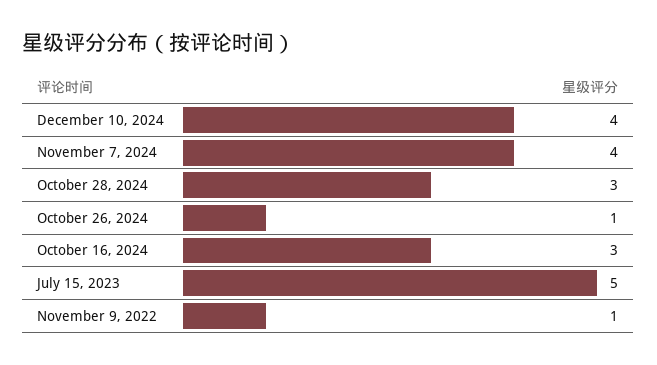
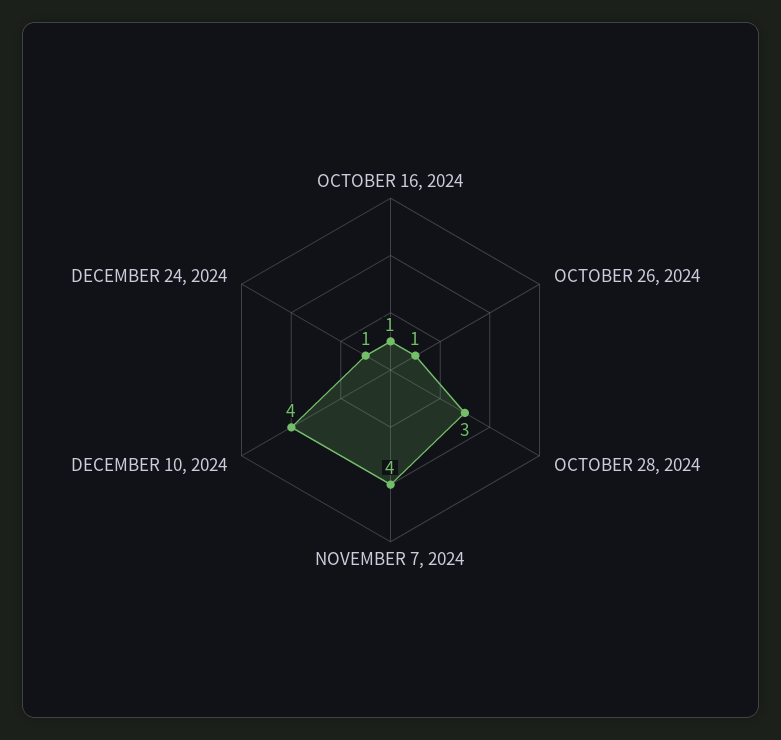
October 16, 2024: 3 -> 1
July 15, 2023: 5 -> none
November 9, 2022: 1 -> none
DECEMBER 24, 2024: none -> 1

